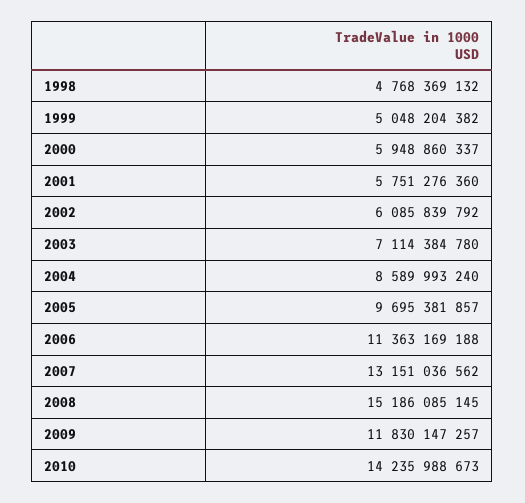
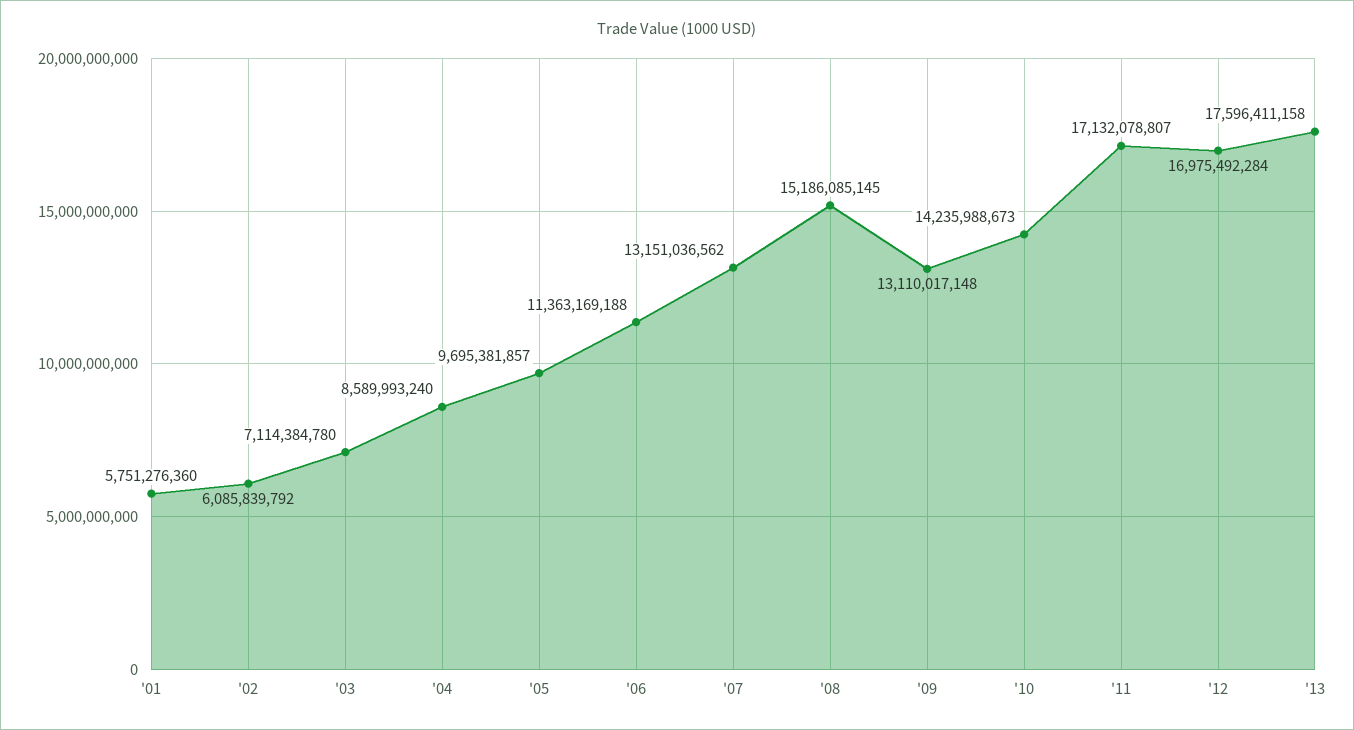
1998: 4768369132 -> none
1999: 5048204382 -> none
2000: 5948860337 -> none
2009: 11830147257 -> 13110017148
'11: none -> 17132078807
'12: none -> 16975492284
'13: none -> 17596411158

